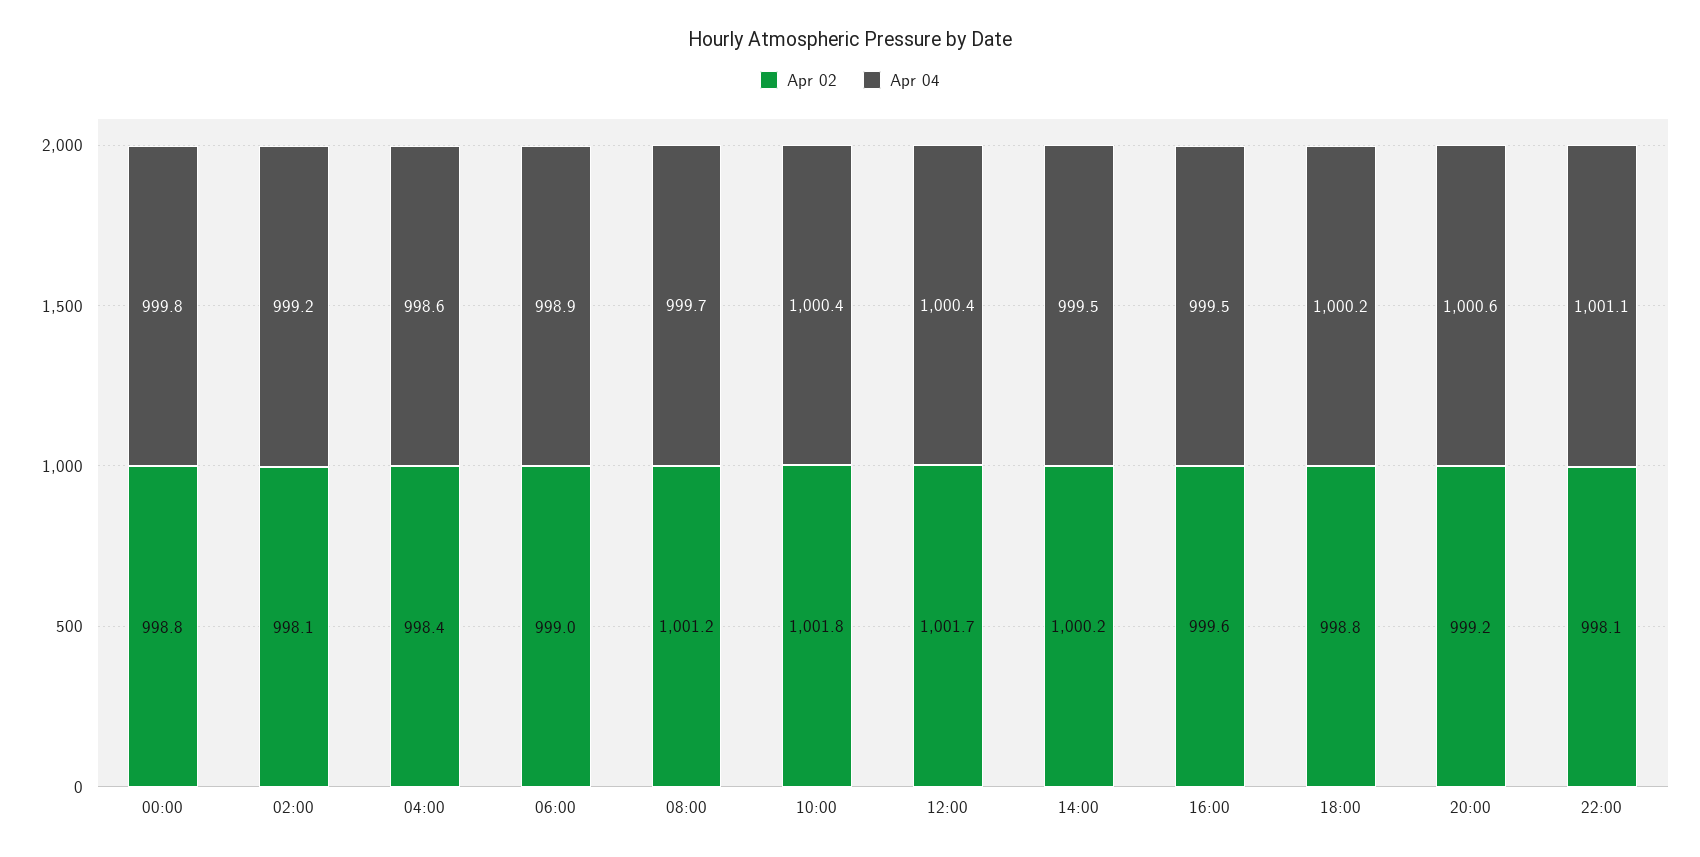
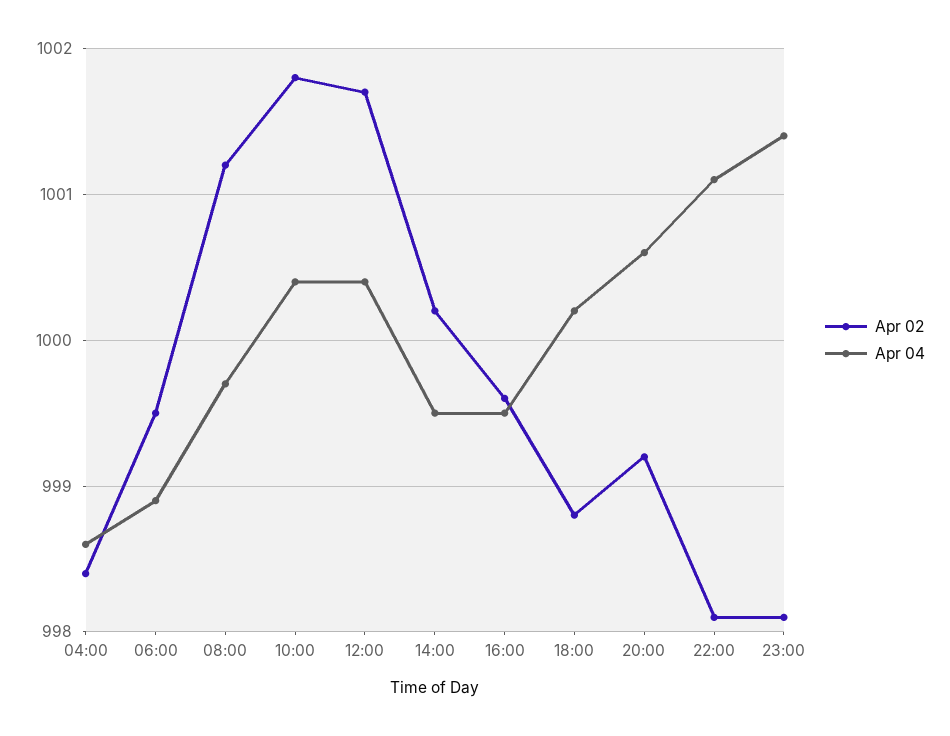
Apr 02, 00:00: 998.8 -> none
Apr 04, 00:00: 999.8 -> none
Apr 02, 02:00: 998.1 -> none
Apr 04, 02:00: 999.2 -> none
Apr 02, 06:00: 999 -> 999.5
Apr 02, 23:00: none -> 998.1
Apr 04, 23:00: none -> 1001.4

